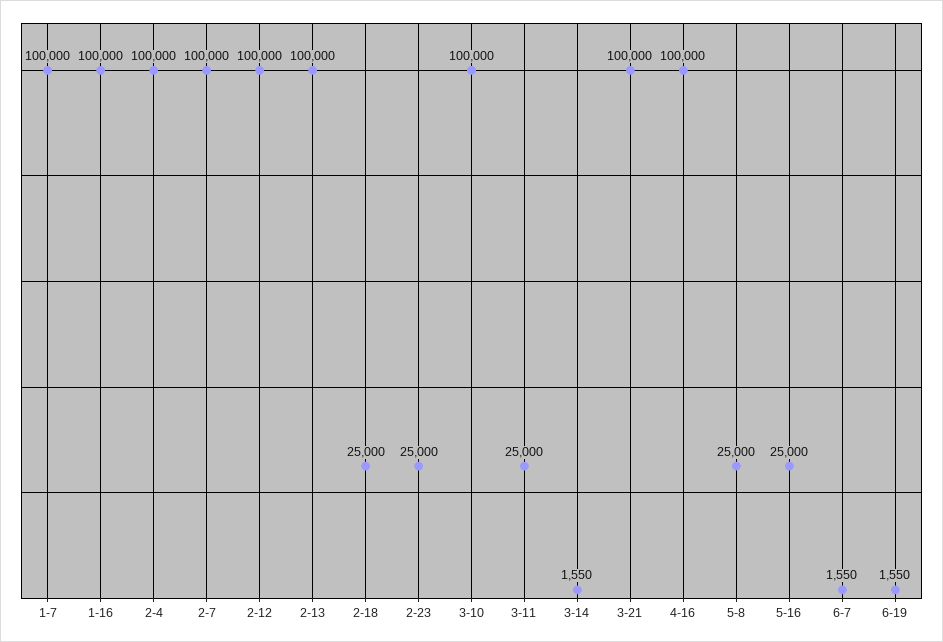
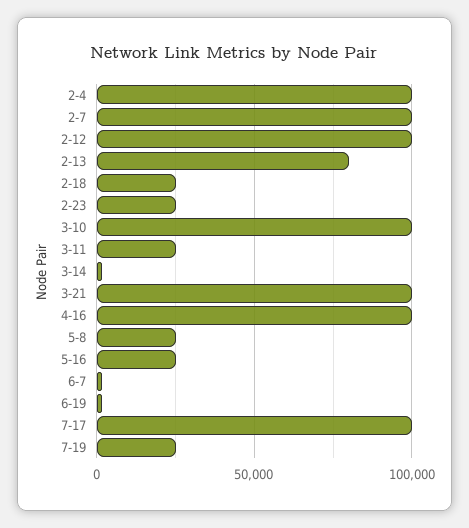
1-7: 100000 -> none
1-16: 100000 -> none
2-13: 100000 -> 80000
7-17: none -> 100000
7-19: none -> 25000

